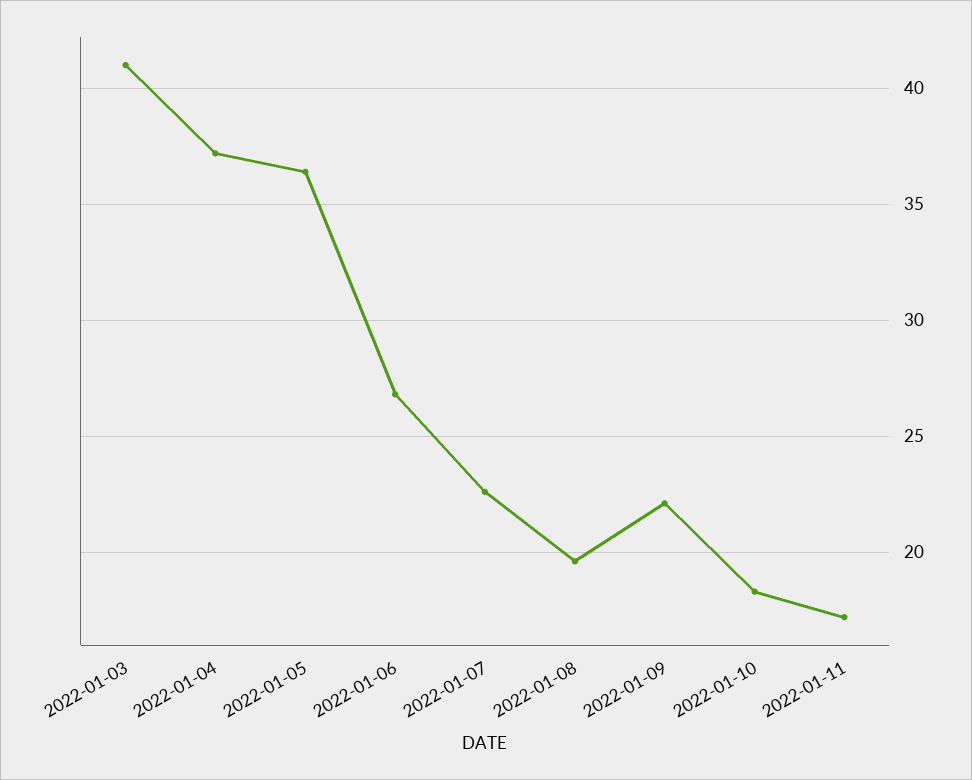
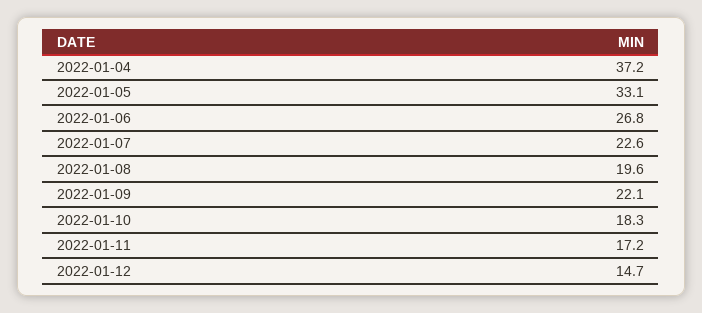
2022-01-03: 41 -> none
2022-01-05: 36.5 -> 33.1
2022-01-12: none -> 14.7

